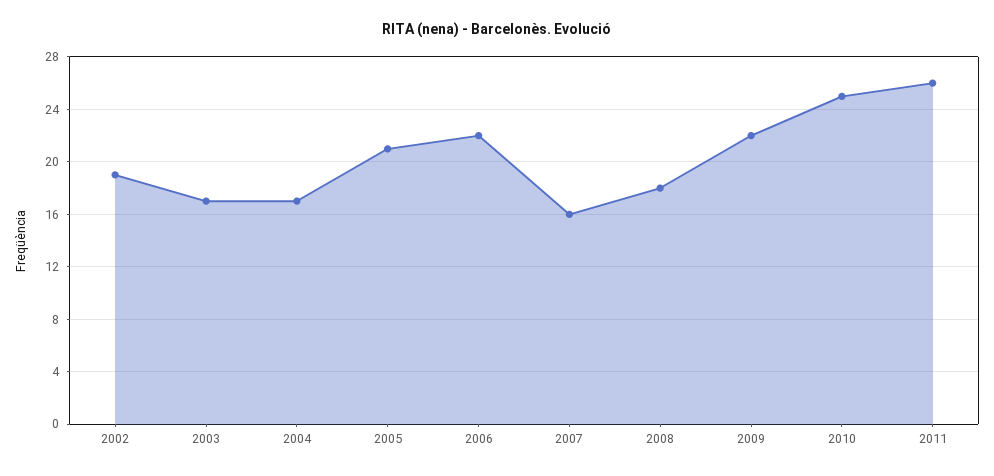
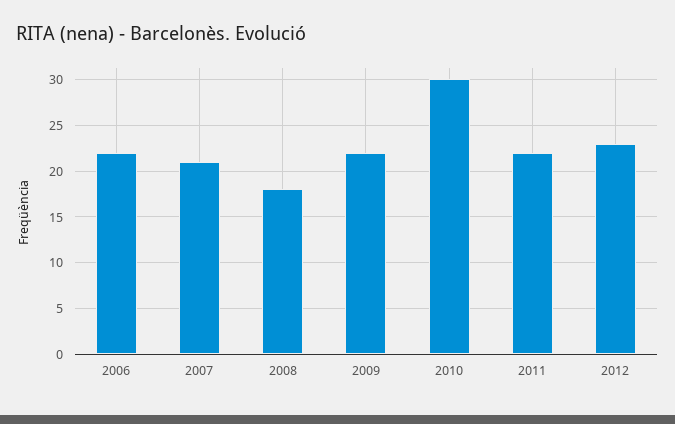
2002: 19 -> none
2003: 17 -> none
2004: 17 -> none
2005: 21 -> none
2007: 16 -> 21
2010: 25 -> 30
2011: 26 -> 22
2012: none -> 23

